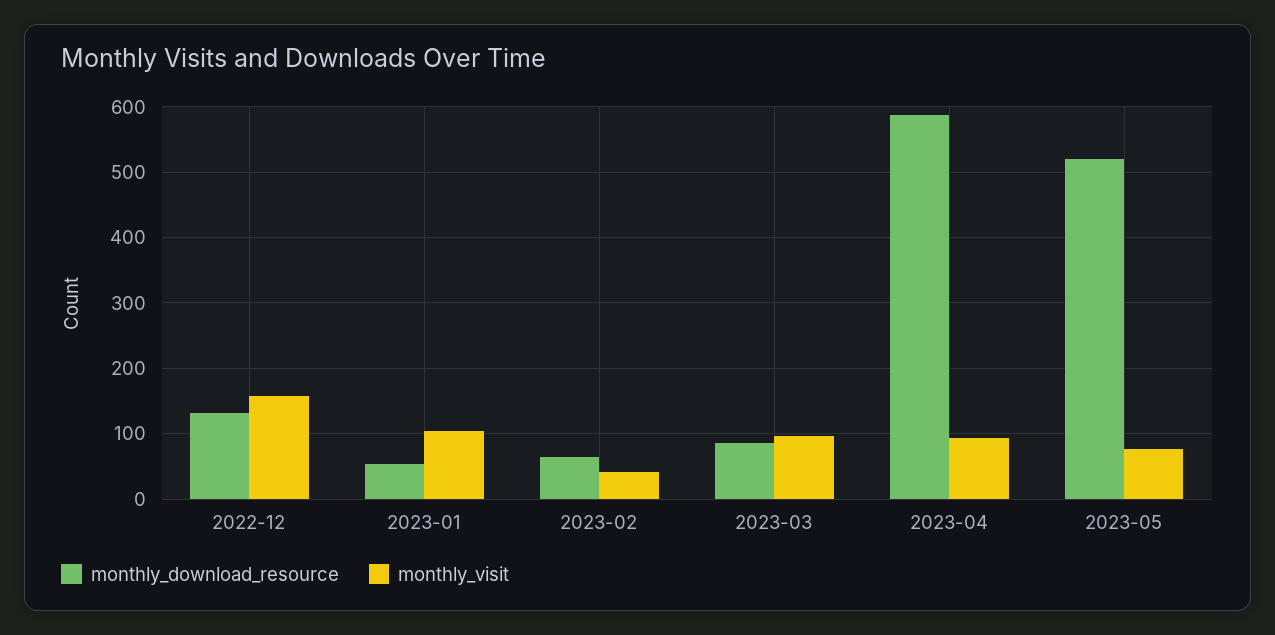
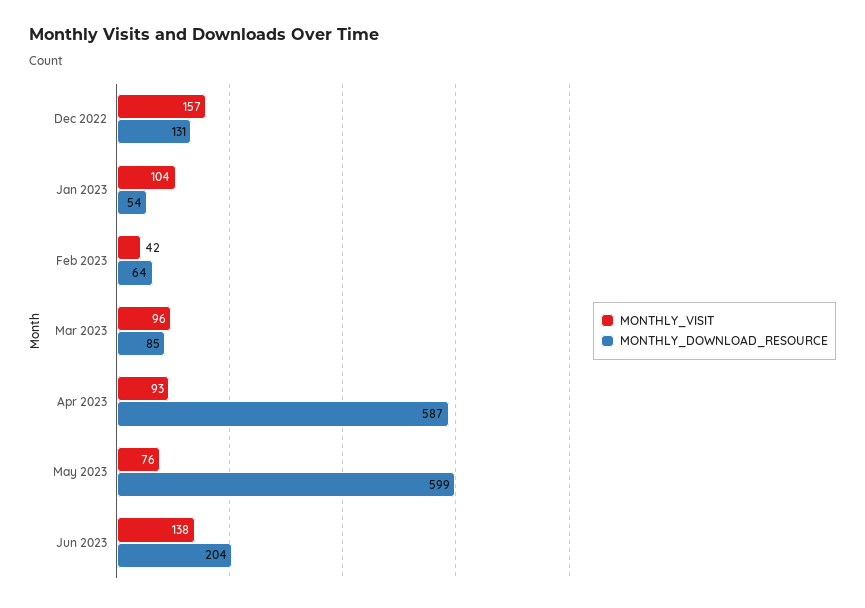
monthly_download_resource, 2023-05: 520 -> 599
monthly_visit, Jun 2023: none -> 138
monthly_download_resource, Jun 2023: none -> 204

